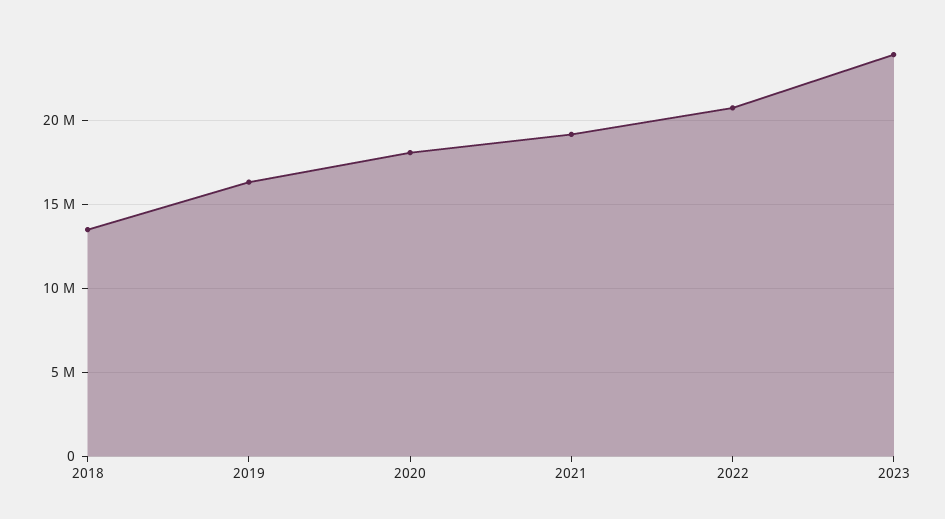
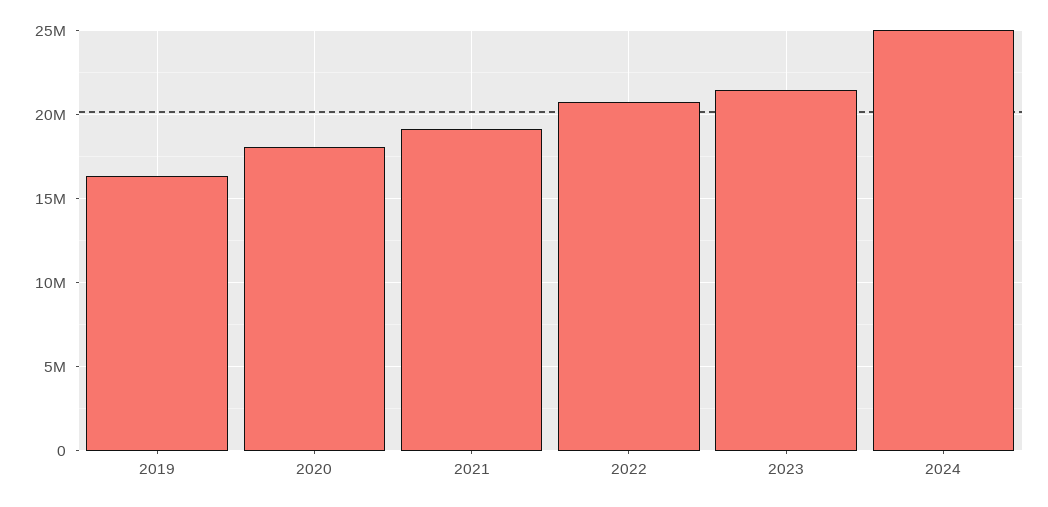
2018: 13500000 -> none
2023: 24000000 -> 21500000
2024: none -> 25000000

